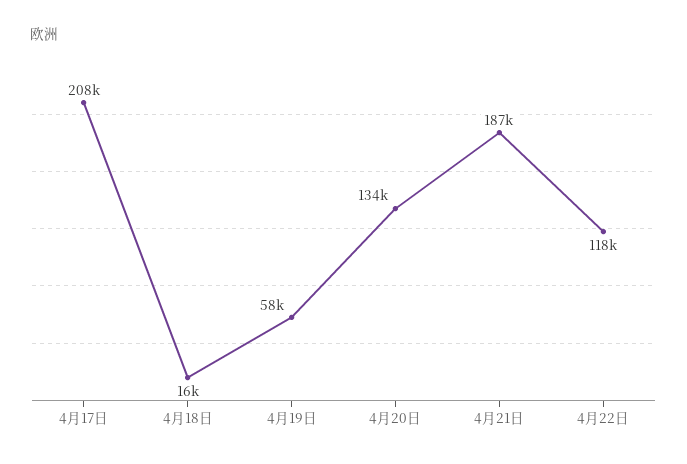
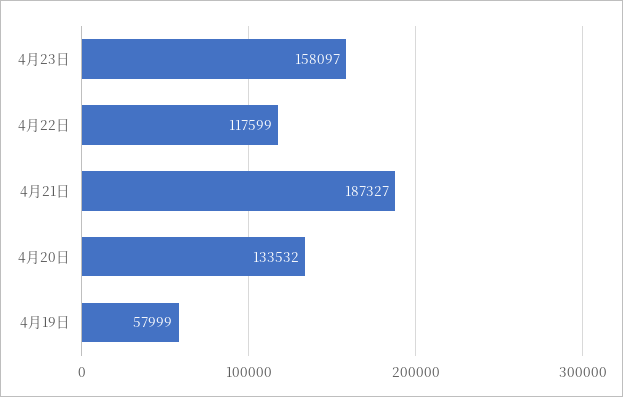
4月17日: 208000 -> none
4月18日: 16000 -> none
4月23日: none -> 158097

